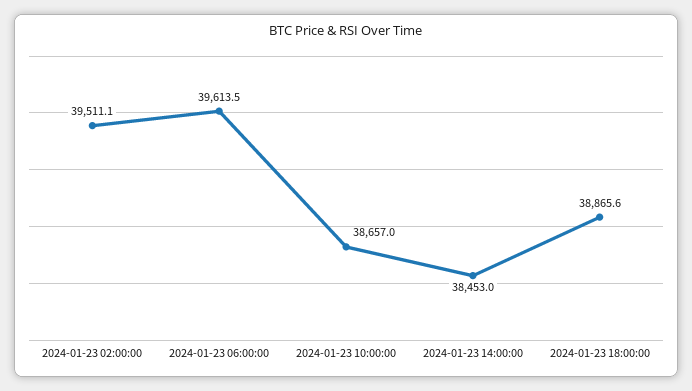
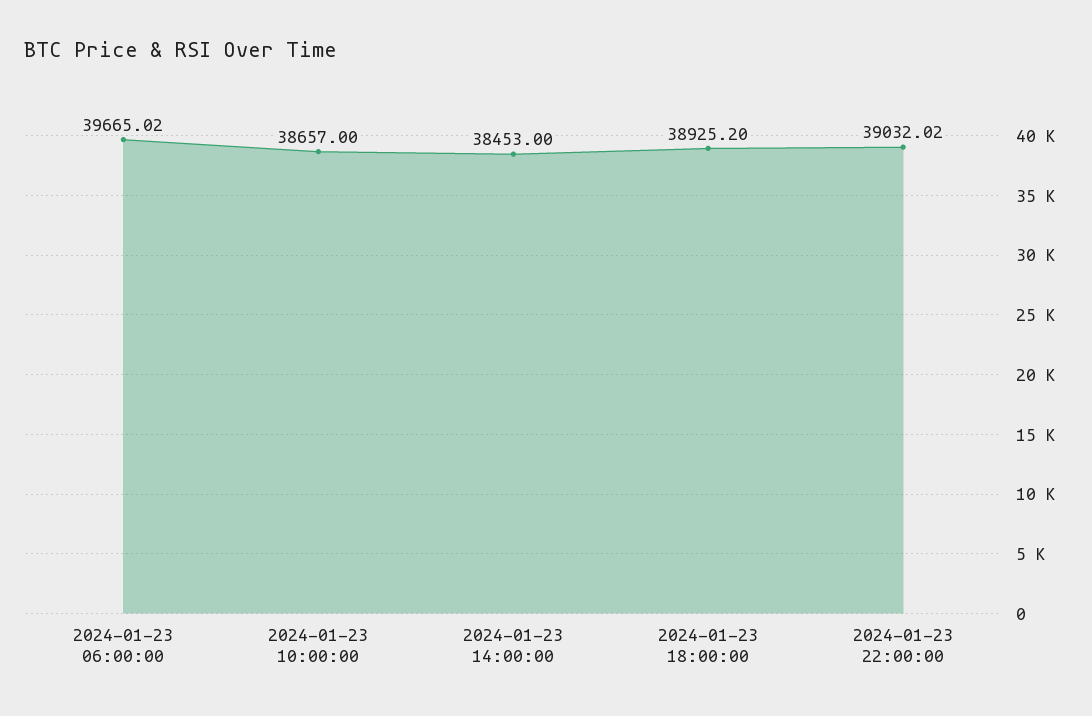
2024-01-23 02:00:00: 39511.1 -> none
2024-01-23 06:00:00: 39613.5 -> 39665.02
2024-01-23 18:00:00: 38865.6 -> 38925.2
2024-01-23 22:00:00: none -> 39032.02

